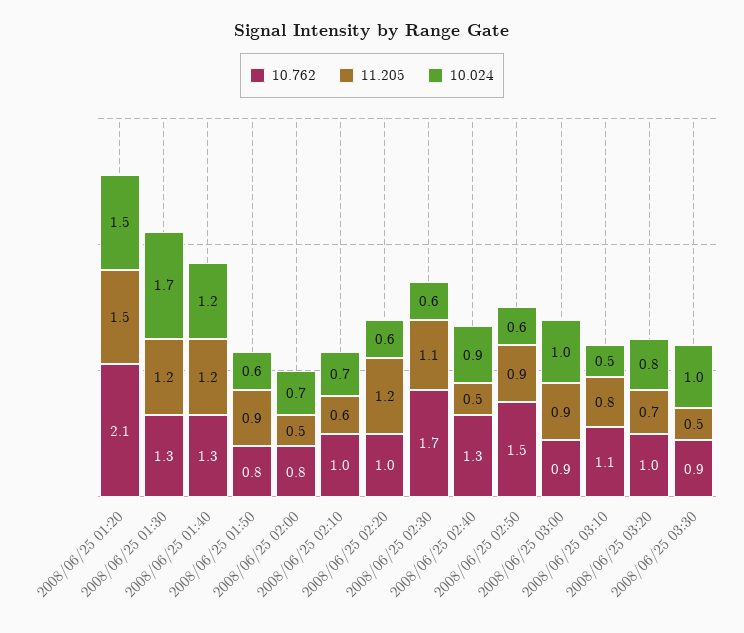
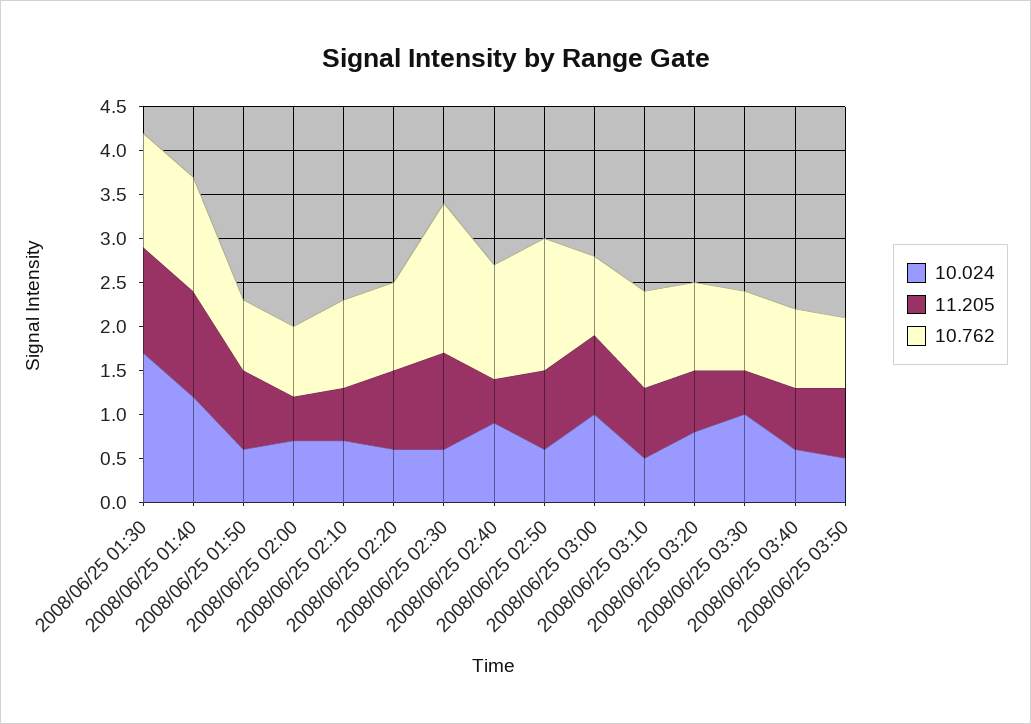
10.762, 2008/06/25 01:20: 2.1 -> none
11.205, 2008/06/25 01:20: 1.5 -> none
10.024, 2008/06/25 01:20: 1.5 -> none
11.205, 2008/06/25 02:20: 1.2 -> 0.9
10.024, 2008/06/25 03:40: none -> 0.6
11.205, 2008/06/25 03:40: none -> 0.7
10.762, 2008/06/25 03:40: none -> 0.9
10.024, 2008/06/25 03:50: none -> 0.5
11.205, 2008/06/25 03:50: none -> 0.8
10.762, 2008/06/25 03:50: none -> 0.8

